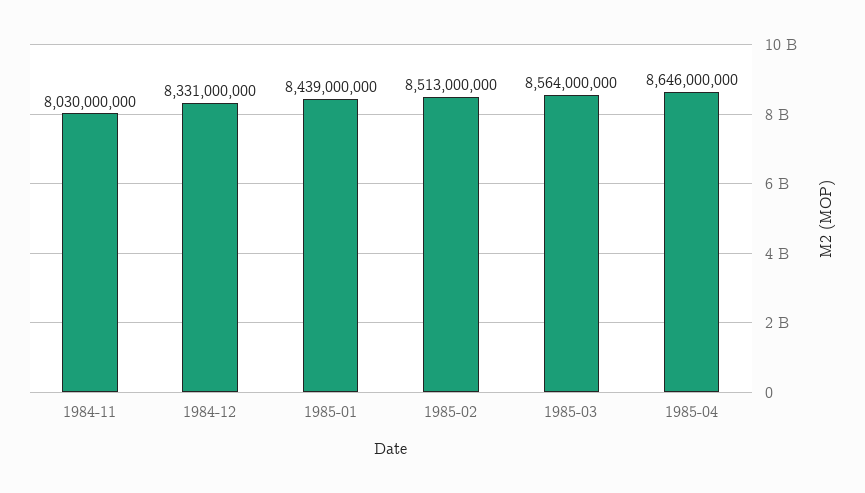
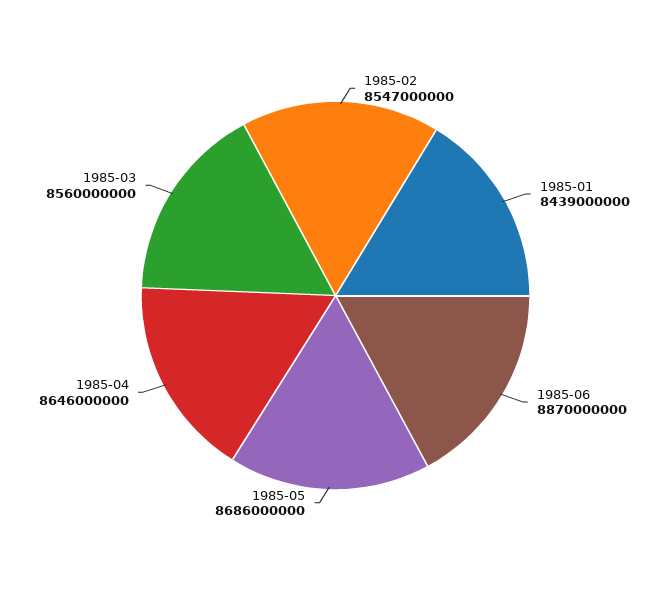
1984-11: 8030000000 -> none
1984-12: 8331000000 -> none
1985-02: 8513000000 -> 8547000000
1985-03: 8564000000 -> 8560000000
1985-06: none -> 8870000000
1985-05: none -> 8686000000

